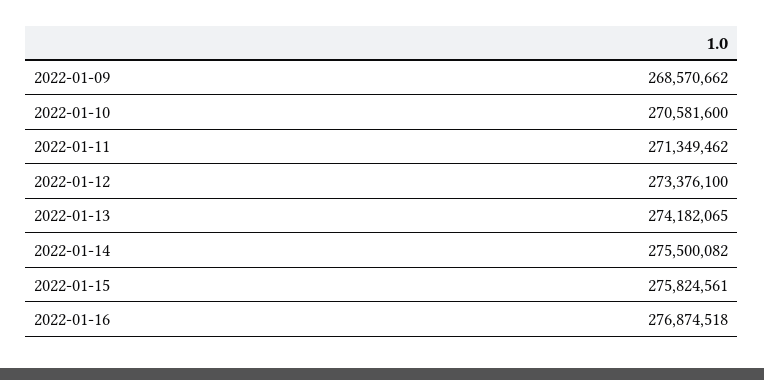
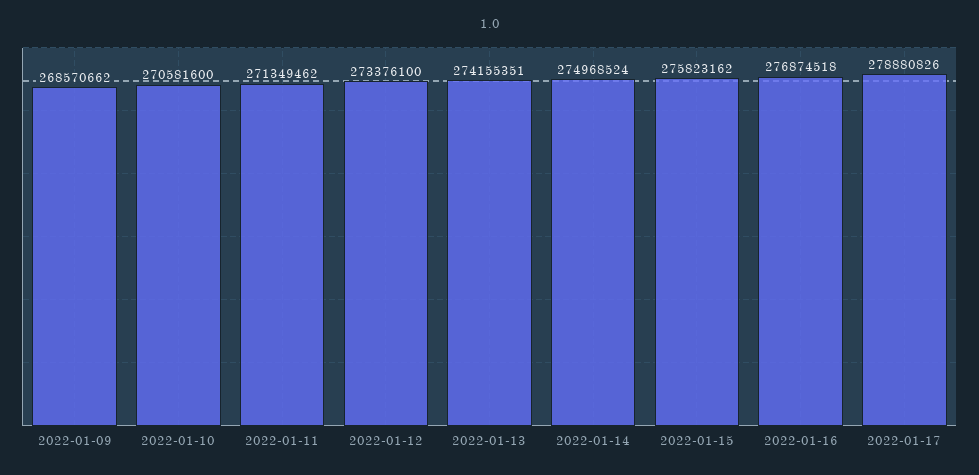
2022-01-13: 274182065 -> 274155351
2022-01-14: 275500082 -> 274968524
2022-01-15: 275824561 -> 275823162
2022-01-17: none -> 278880826

